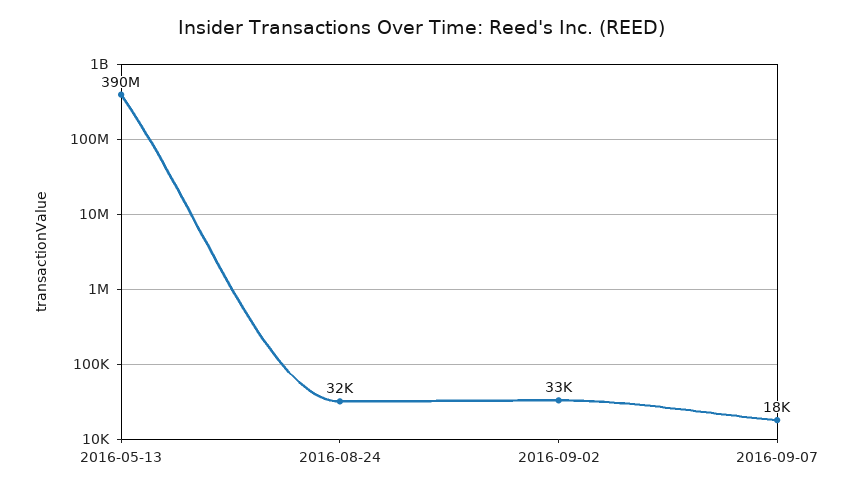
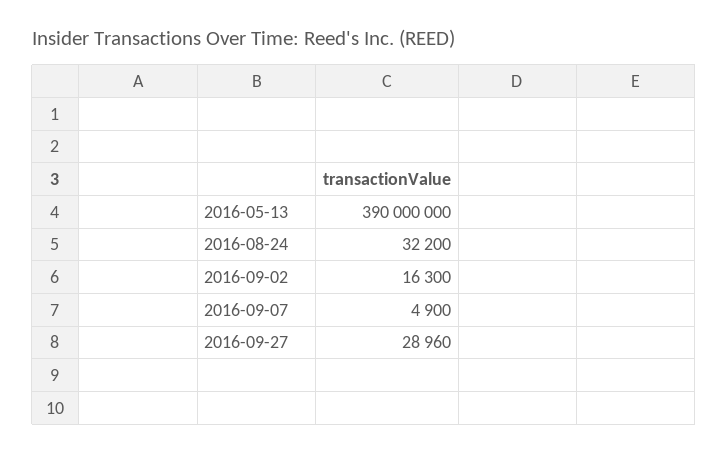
2016-09-02: 33000 -> 16300
2016-09-07: 18000 -> 4900
2016-09-27: none -> 28960

